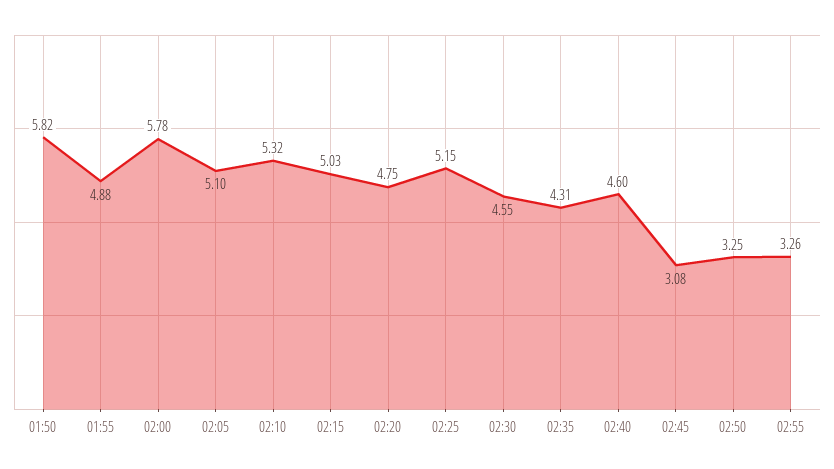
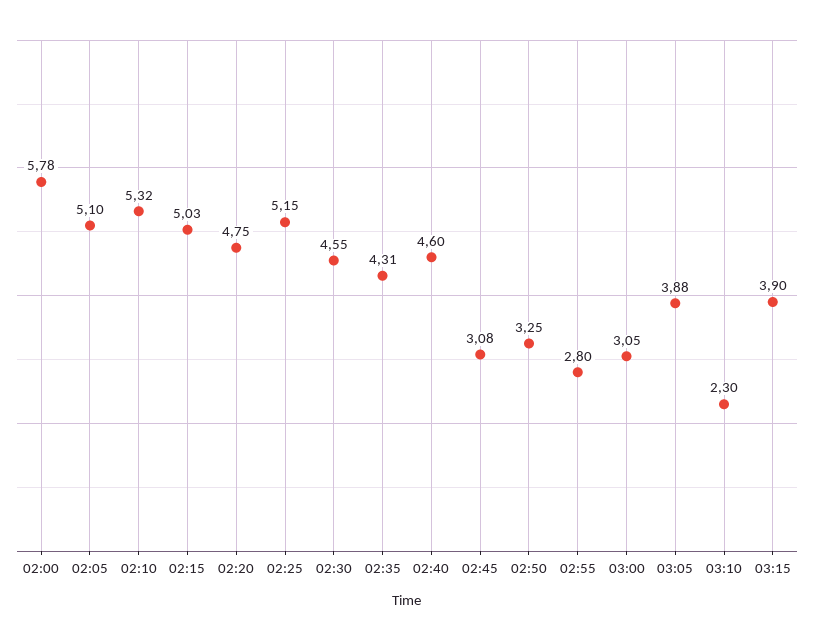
01:50: 5.82 -> none
01:55: 4.88 -> none
02:55: 3.26 -> 2.8
03:00: none -> 3.05
03:05: none -> 3.88
03:10: none -> 2.3
03:15: none -> 3.9

